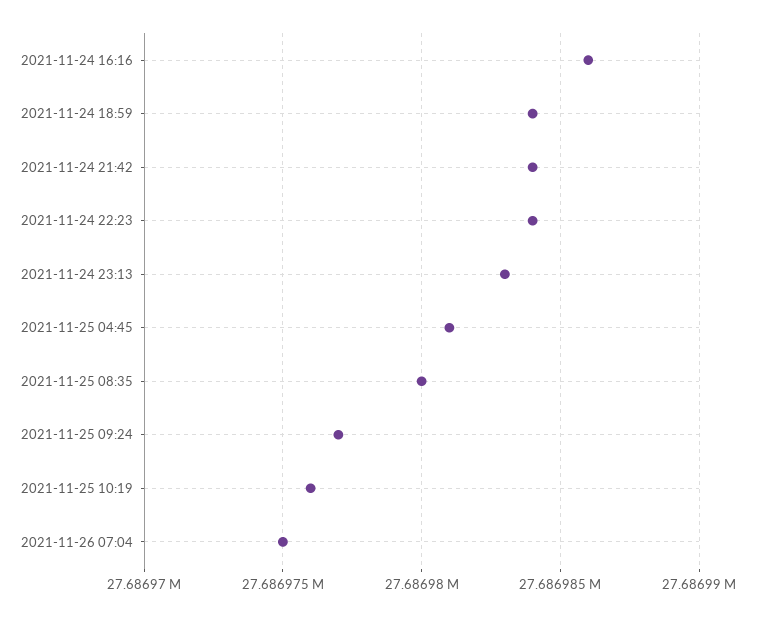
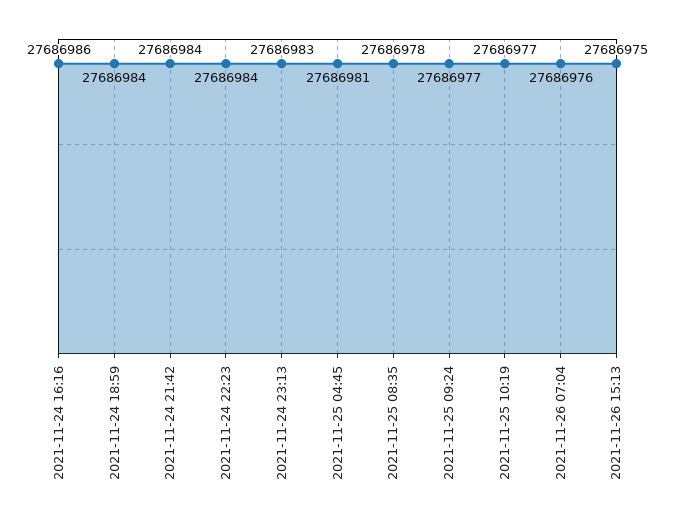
2021-11-25 08:35: 27686980 -> 27686978
2021-11-25 10:19: 27686976 -> 27686977
2021-11-26 07:04: 27686975 -> 27686976
2021-11-26 15:13: none -> 27686975

